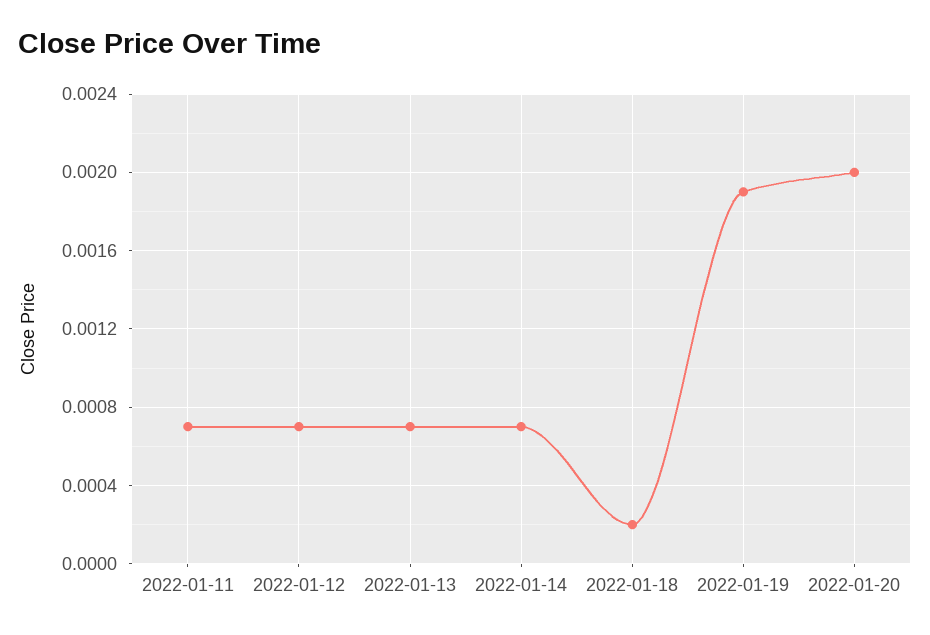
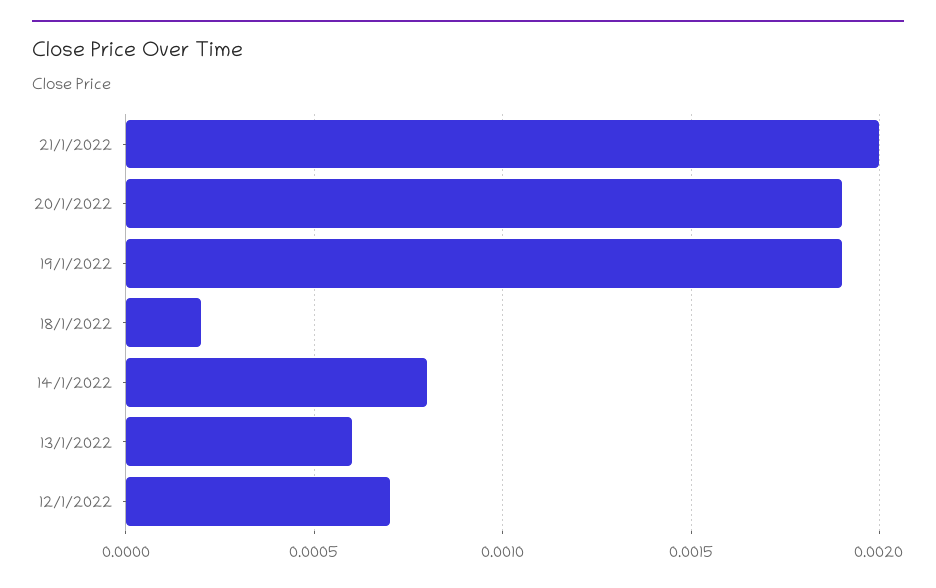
2022-01-11: 0.0007 -> none
2022-01-13: 0.0007 -> 0.0006
2022-01-14: 0.0007 -> 0.0008
2022-01-20: 0.002 -> 0.0019
21/1/2022: none -> 0.002

